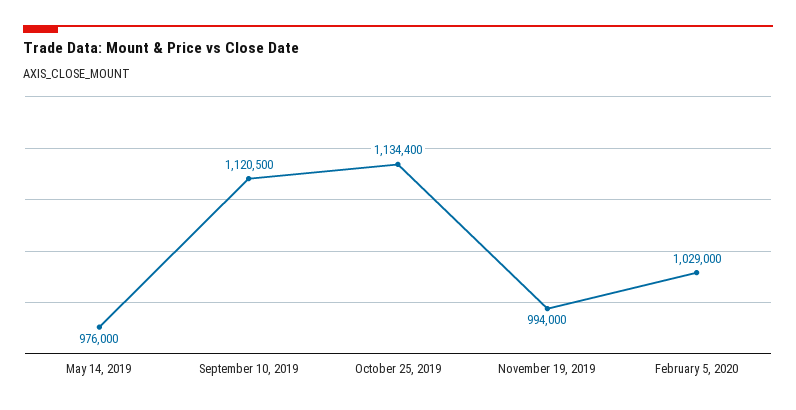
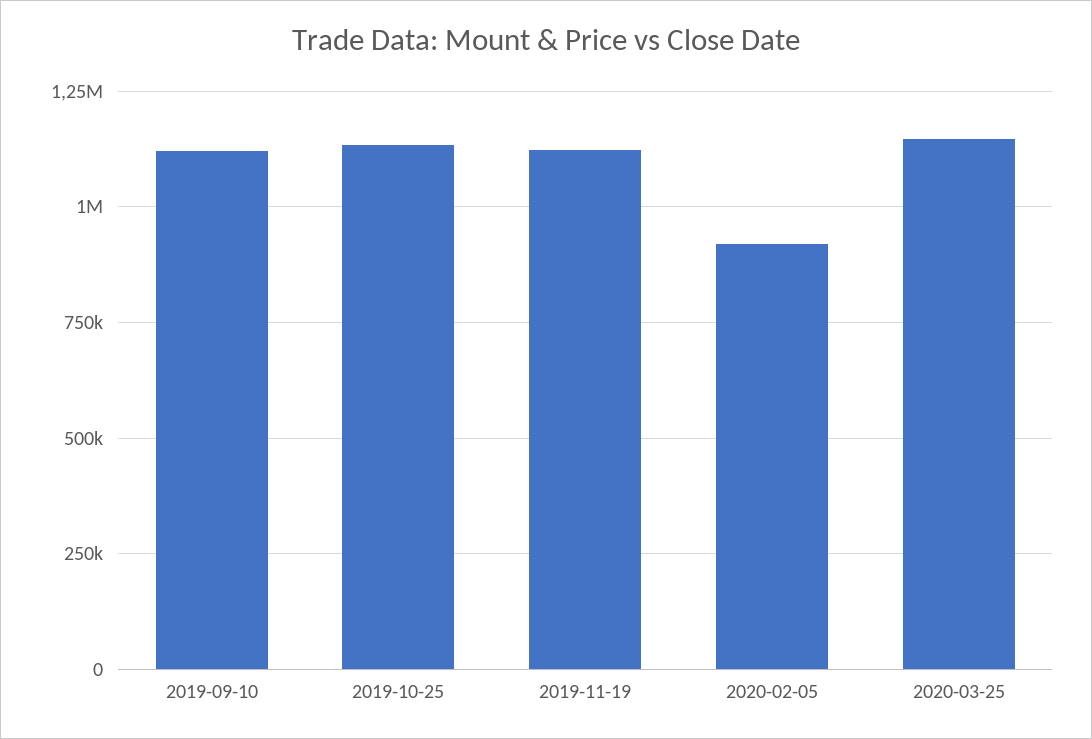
May 14, 2019: 976000 -> none
November 19, 2019: 994000 -> 1125000
February 5, 2020: 1029000 -> 925000
2020-03-25: none -> 1150000

